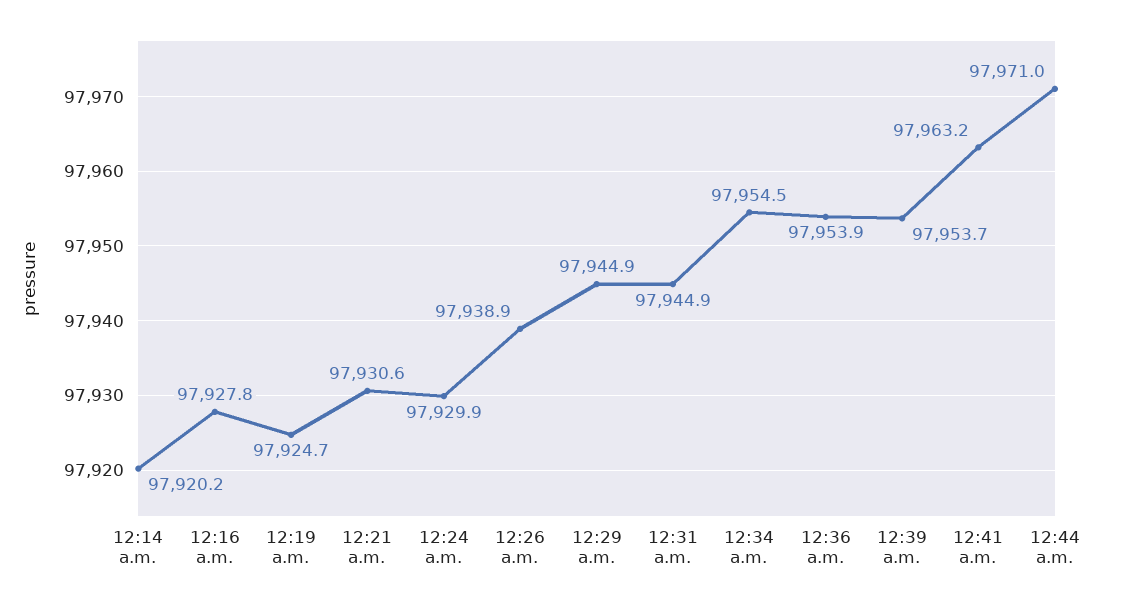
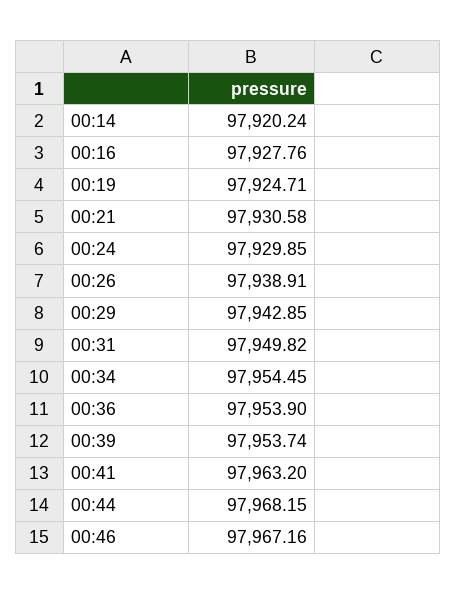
12:29 a.m.: 97944.9 -> 97942.85
12:31 a.m.: 97944.9 -> 97949.82
12:44 a.m.: 97971 -> 97968.15
00:46: none -> 97967.16

